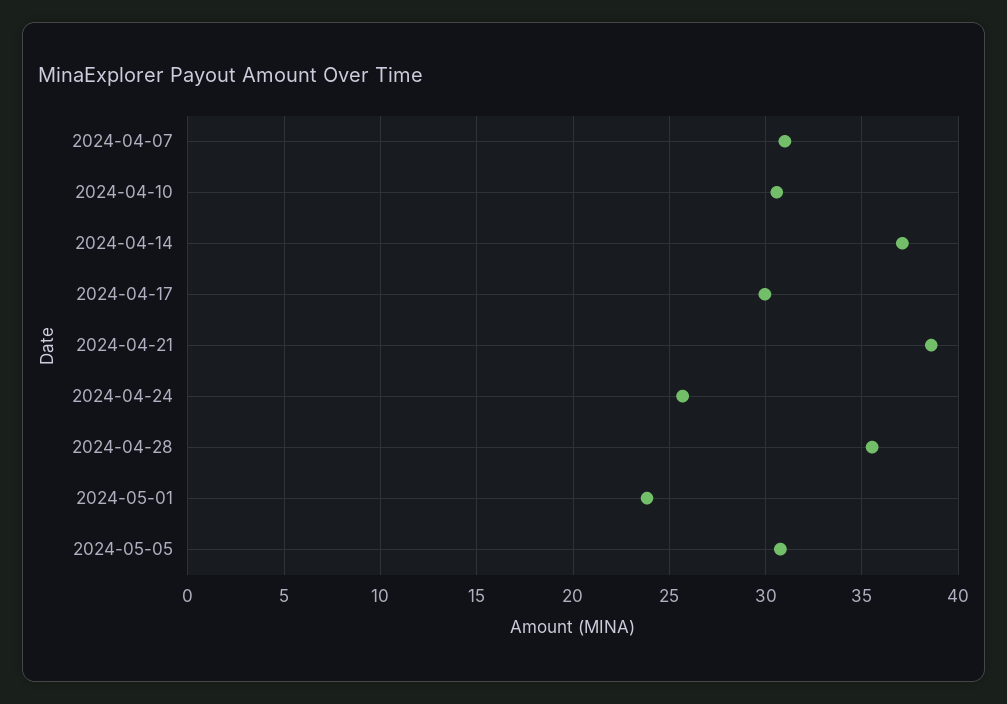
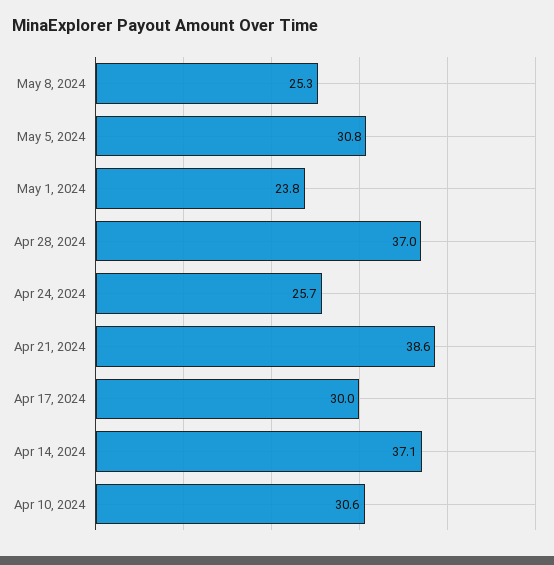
2024-04-07: 31 -> none
2024-04-28: 35.5 -> 37
May 8, 2024: none -> 25.3

